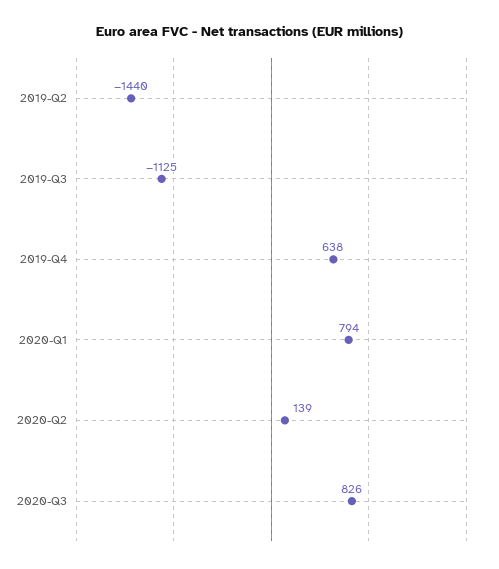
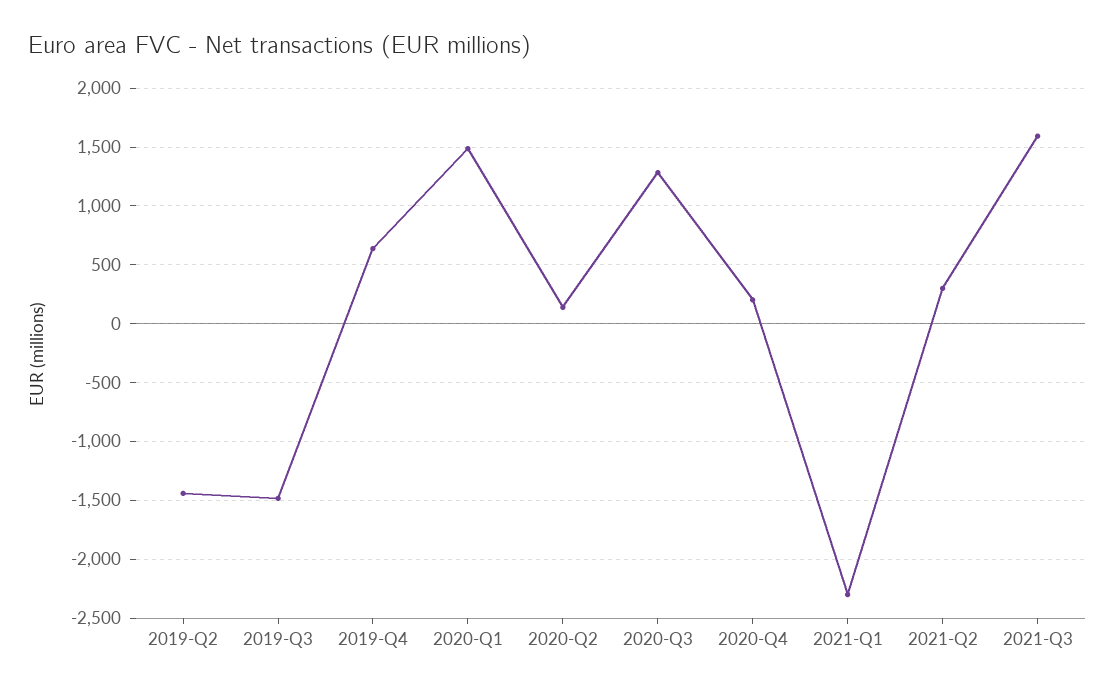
2019-Q3: -1125 -> -1500
2020-Q1: 794 -> 1500
2020-Q3: 826 -> 1300
2020-Q4: none -> 200
2021-Q1: none -> -2300
2021-Q2: none -> 300
2021-Q3: none -> 1600

